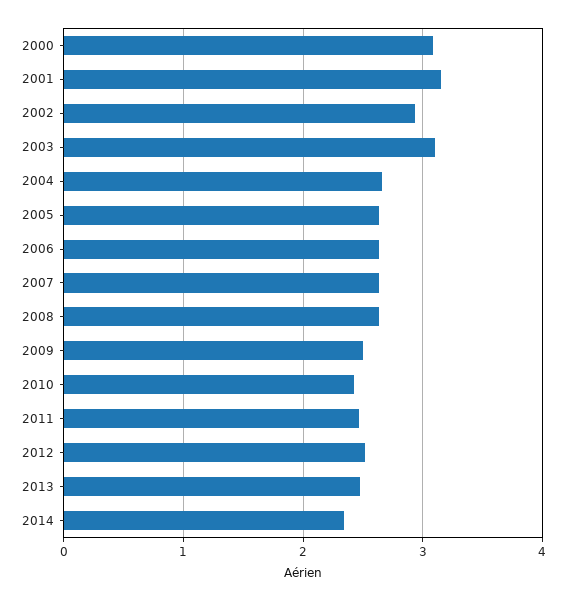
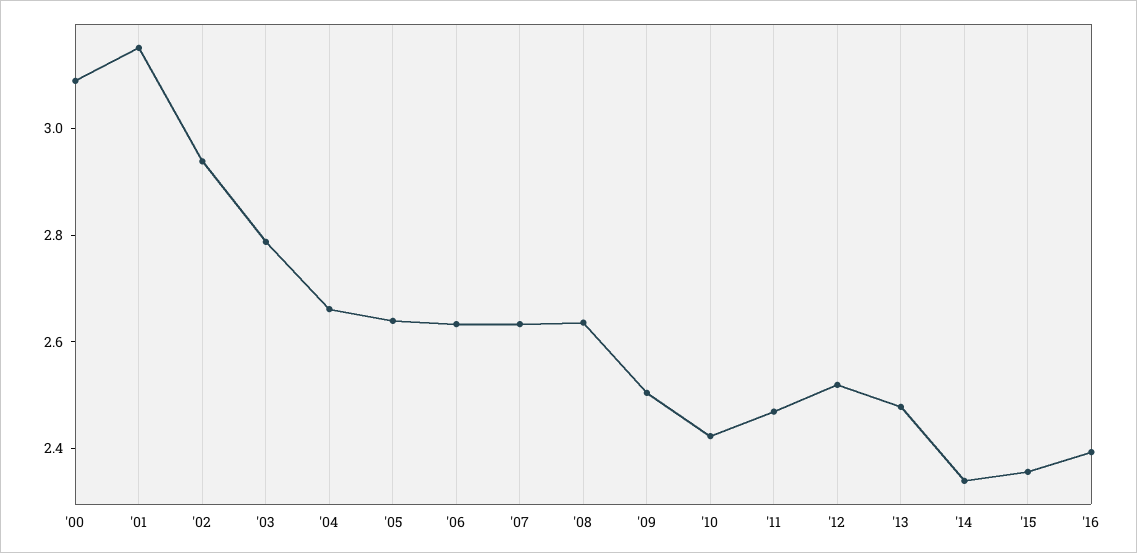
2003: 3.1 -> 2.8
'15: none -> 2.35
'16: none -> 2.4

